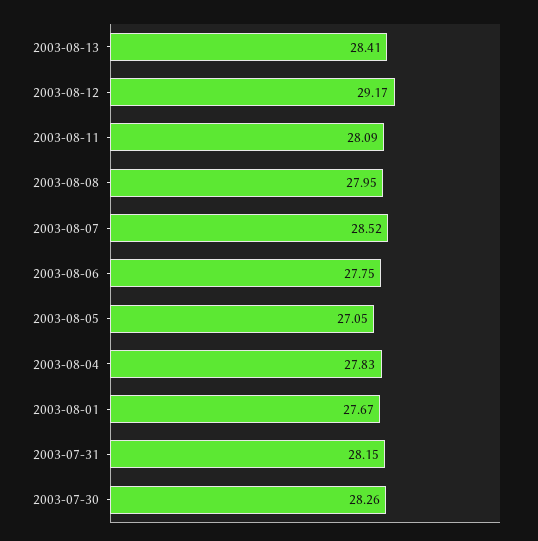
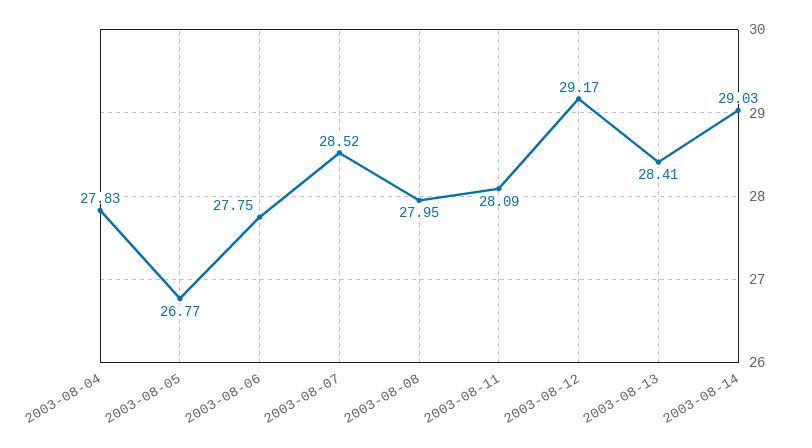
2003-08-05: 27.05 -> 26.77
2003-08-01: 27.67 -> none
2003-07-31: 28.15 -> none
2003-07-30: 28.26 -> none
2003-08-14: none -> 29.03

